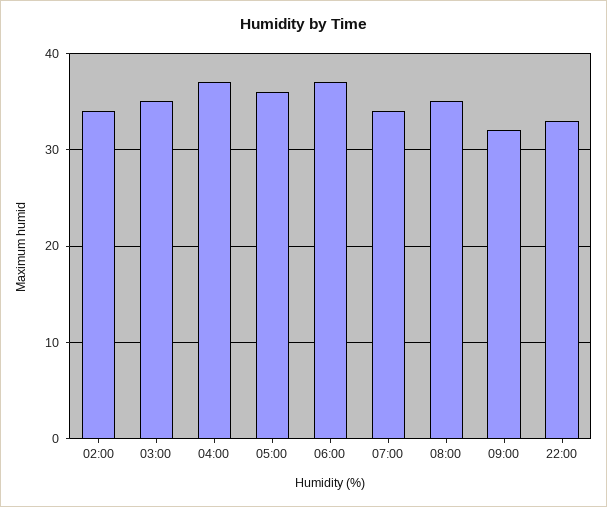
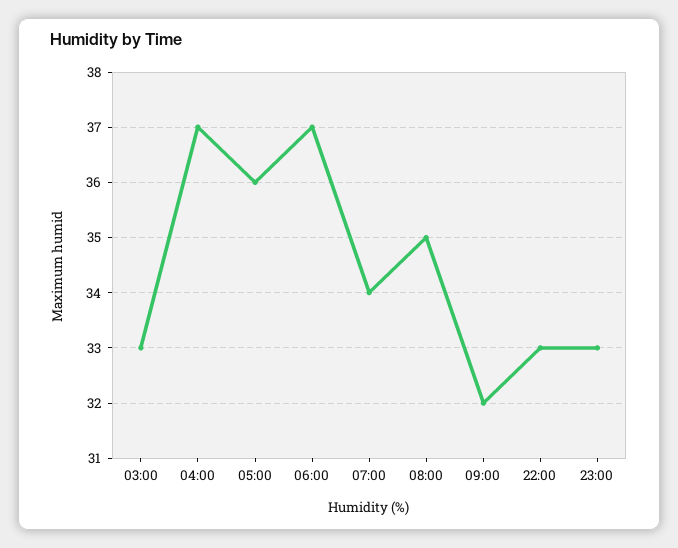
02:00: 34 -> none
03:00: 35 -> 33
23:00: none -> 33

